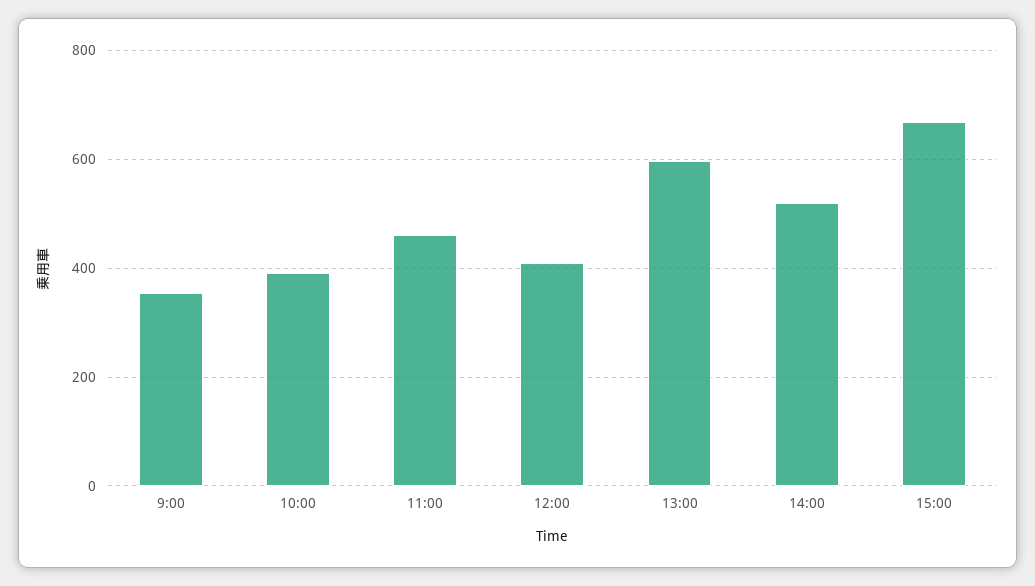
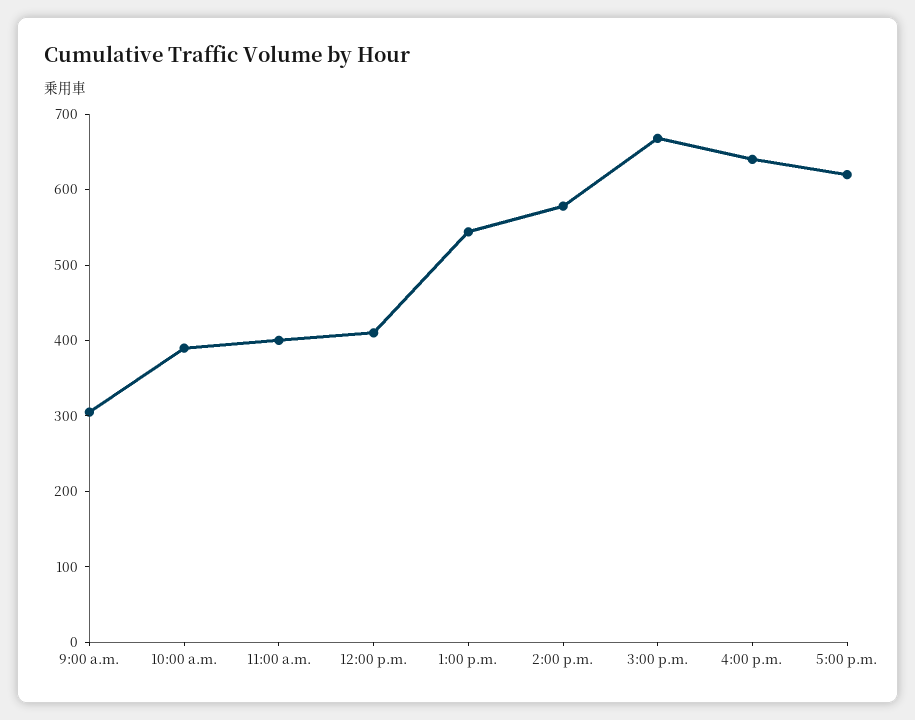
9:00: 360 -> 300
11:00: 460 -> 400
13:00: 600 -> 540
14:00: 520 -> 580
4:00 p.m.: none -> 640
5:00 p.m.: none -> 620

